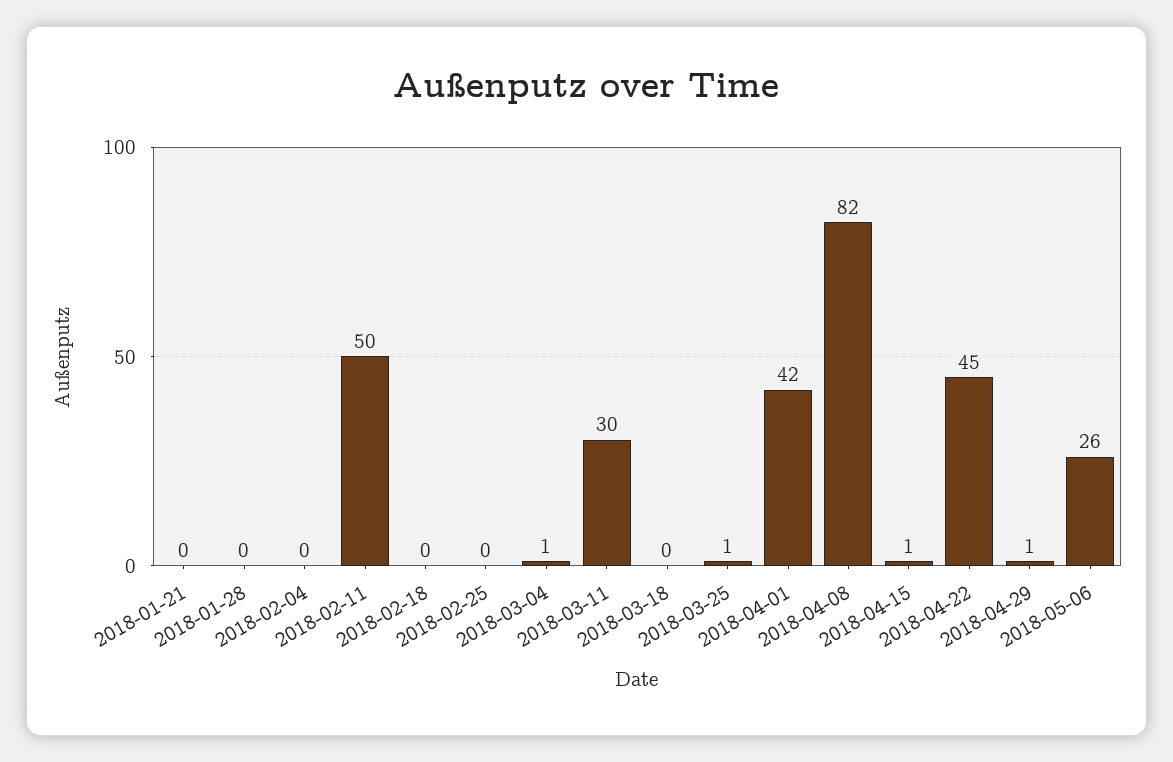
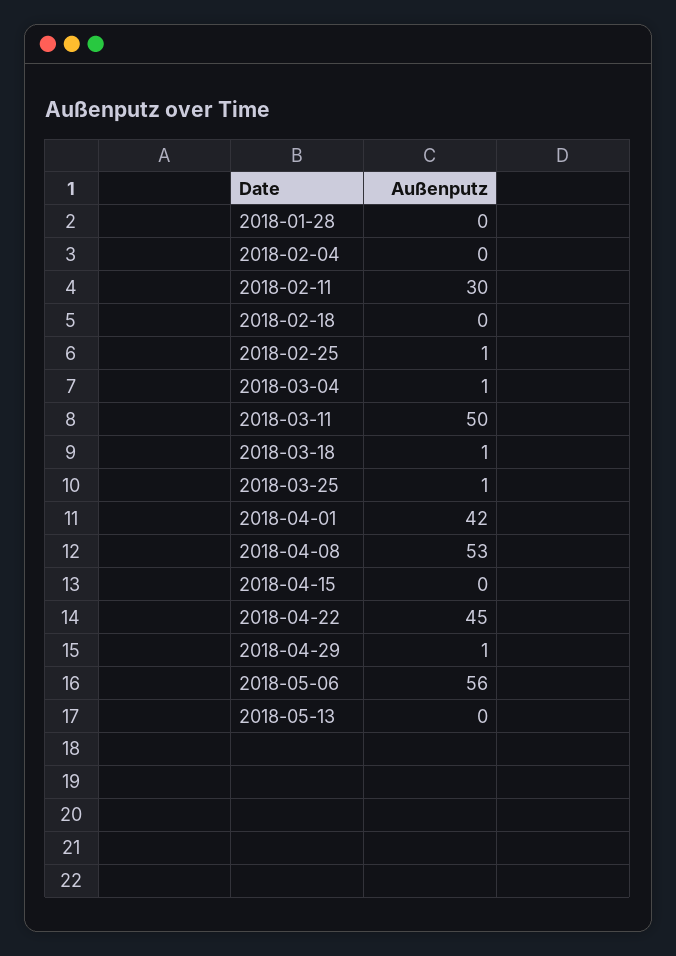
2018-01-21: 0 -> none
2018-02-11: 50 -> 30
2018-02-25: 0 -> 1
2018-03-11: 30 -> 50
2018-03-18: 0 -> 1
2018-04-08: 82 -> 53
2018-04-15: 1 -> 0
2018-05-06: 26 -> 56
2018-05-13: none -> 0

